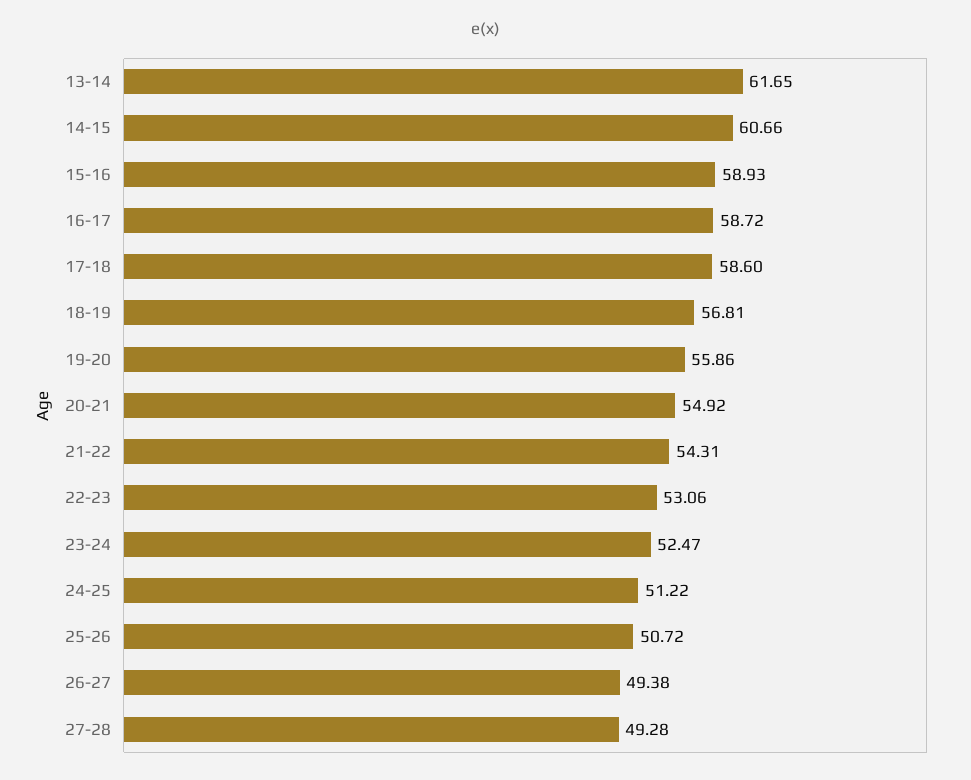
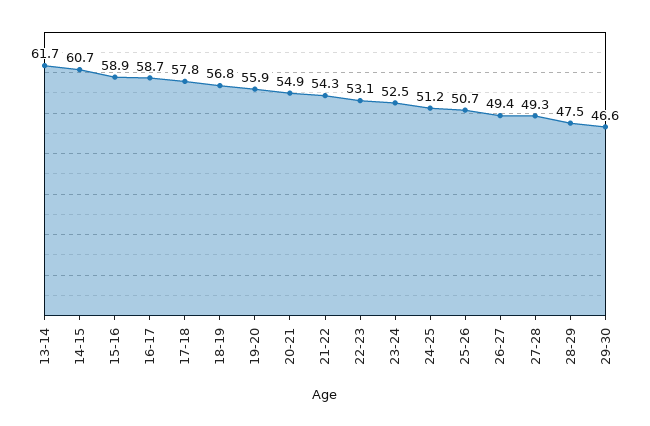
17-18: 58.6 -> 57.8
28-29: none -> 47.5
29-30: none -> 46.6

